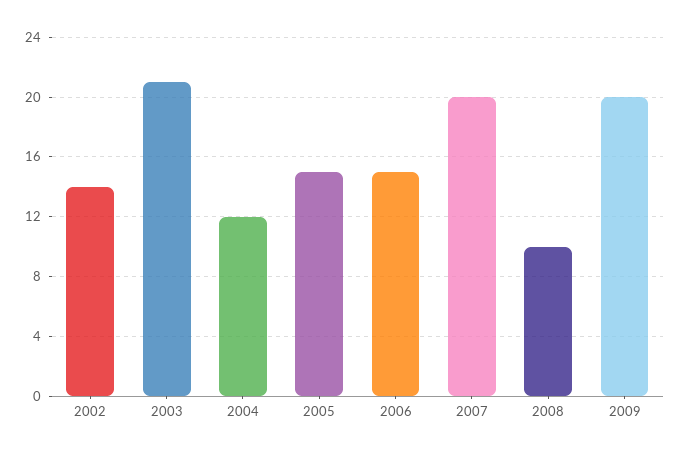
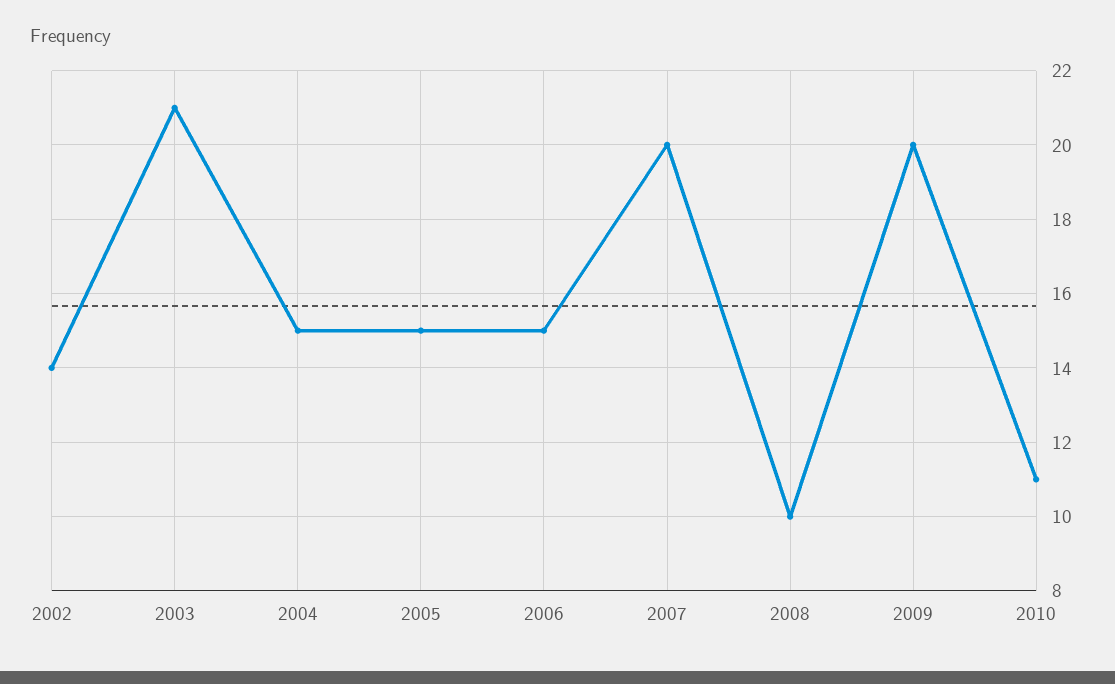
2004: 12 -> 15
2010: none -> 11

